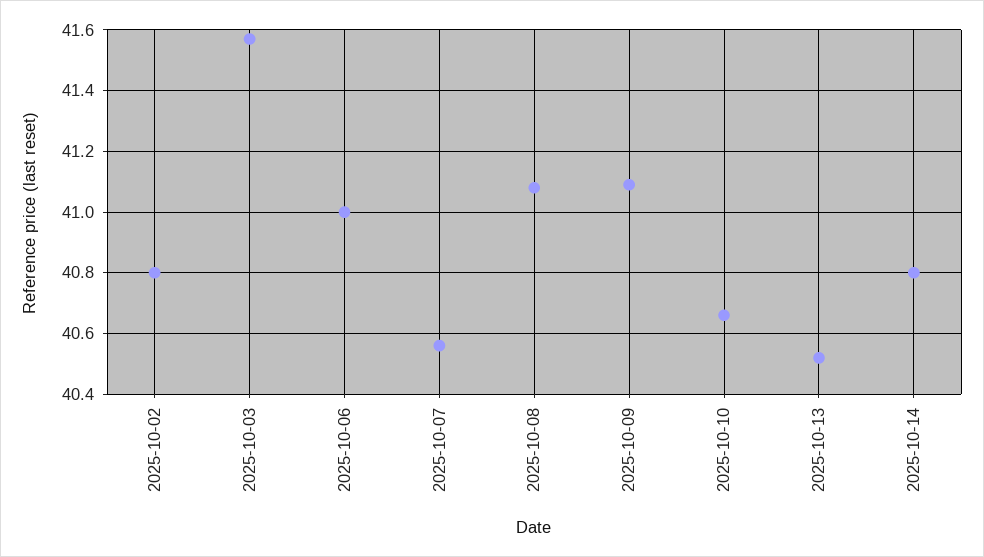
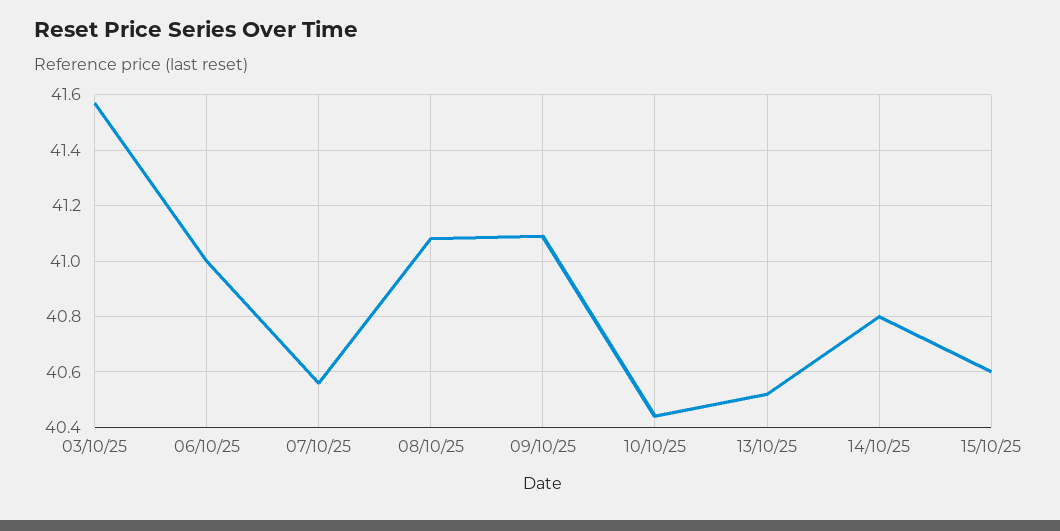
2025-10-02: 40.8 -> none
2025-10-10: 40.65 -> 40.45
15/10/25: none -> 40.6

